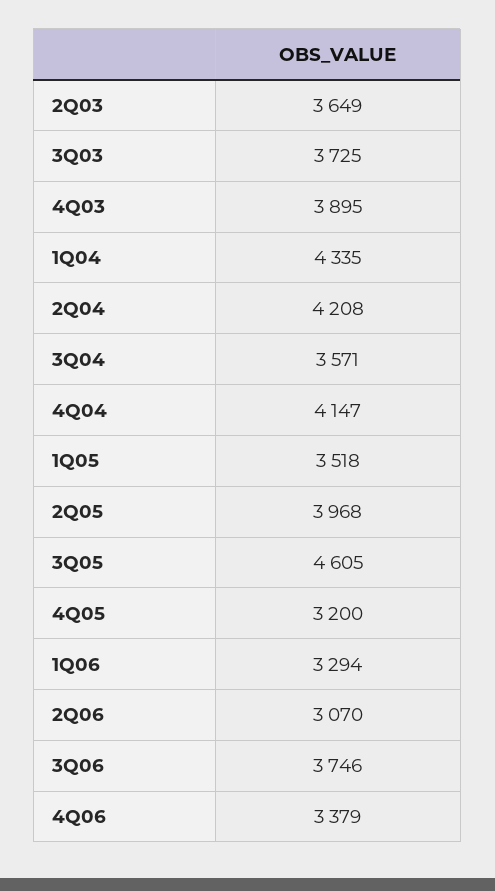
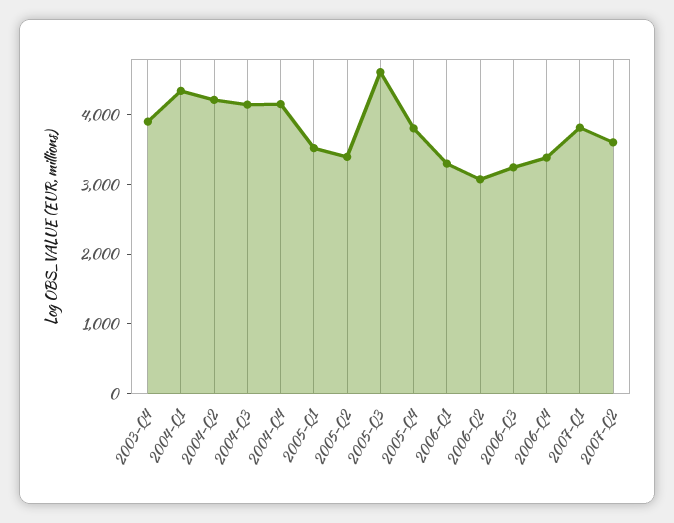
2Q03: 3649 -> none
3Q03: 3725 -> none
3Q04: 3571 -> 4200
2Q05: 3968 -> 3400
4Q05: 3200 -> 3800
3Q06: 3746 -> 3200
2007-Q1: none -> 3800
2007-Q2: none -> 3600

